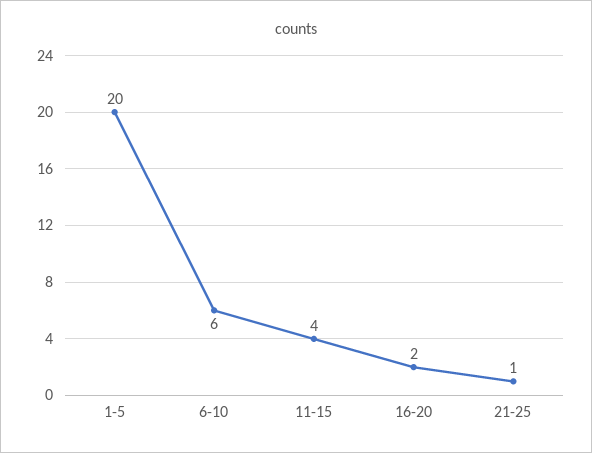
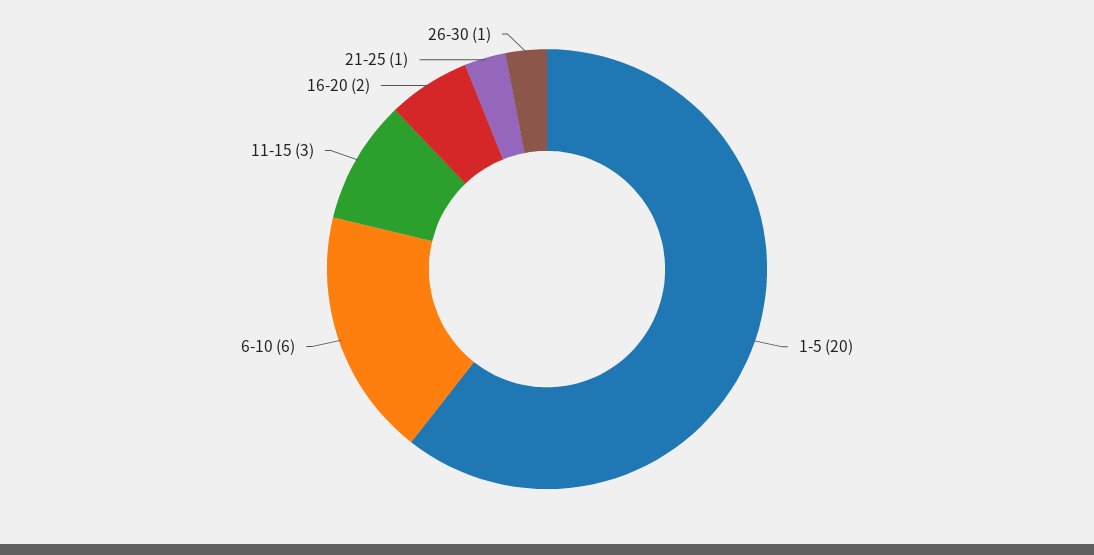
11-15: 4 -> 3
26-30: none -> 1

